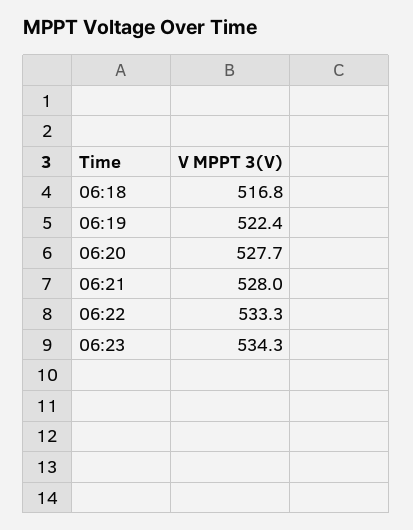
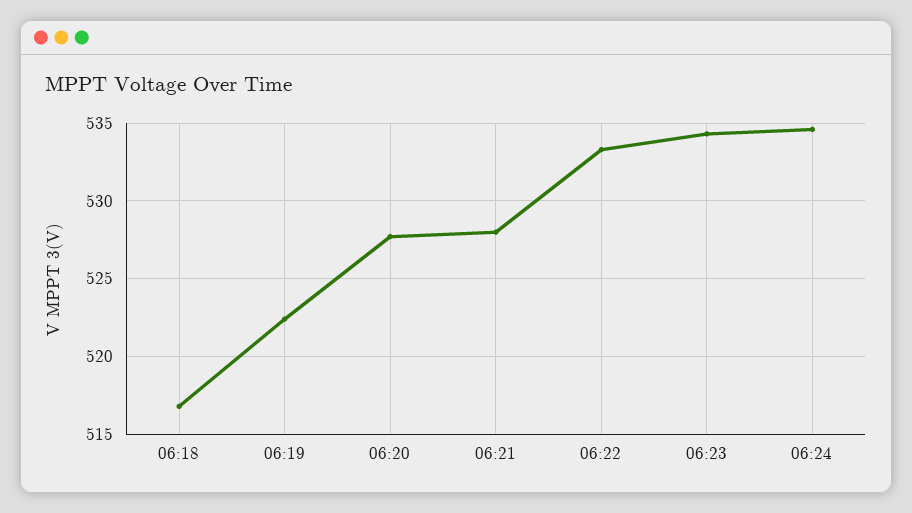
06:24: none -> 534.5

